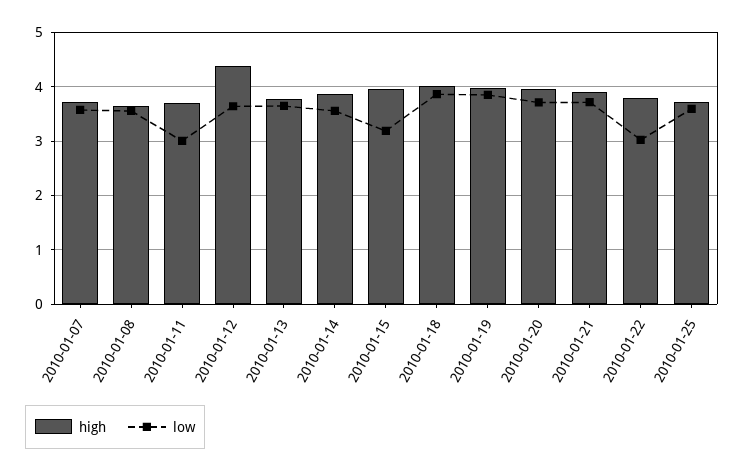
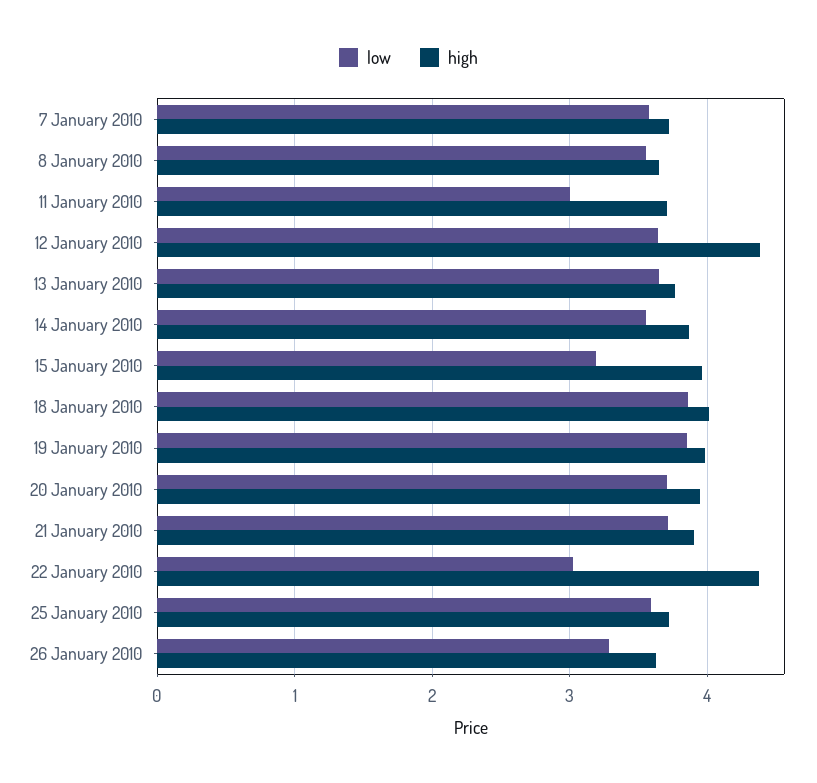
high, 2010-01-22: 3.8 -> 4.4
low, 26 January 2010: none -> 3.3
high, 26 January 2010: none -> 3.6

